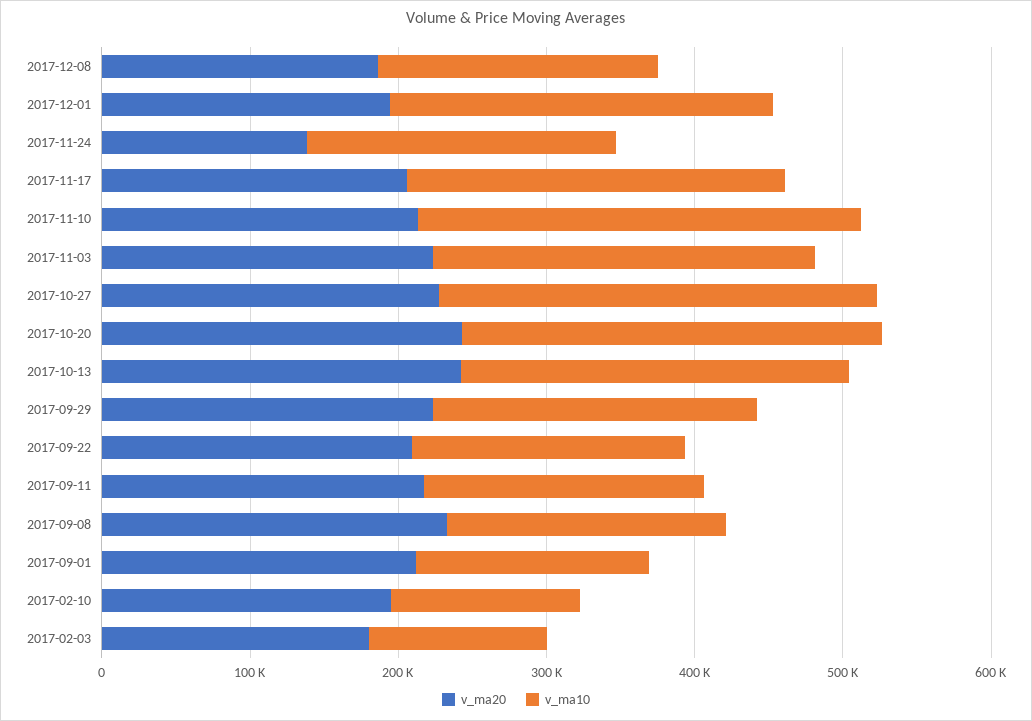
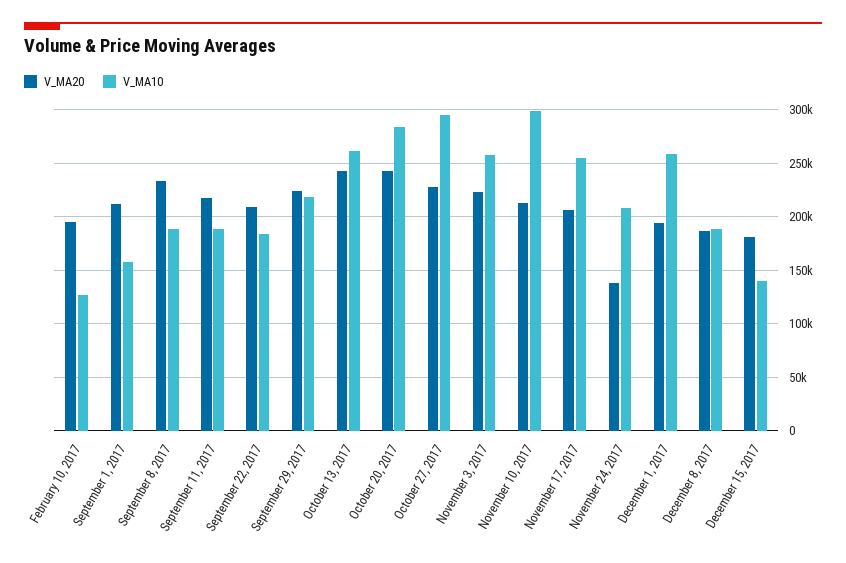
v_ma20, 2017-02-03: 180000 -> none
v_ma10, 2017-02-03: 120000 -> none
v_ma20, December 15, 2017: none -> 180000
v_ma10, December 15, 2017: none -> 140000

